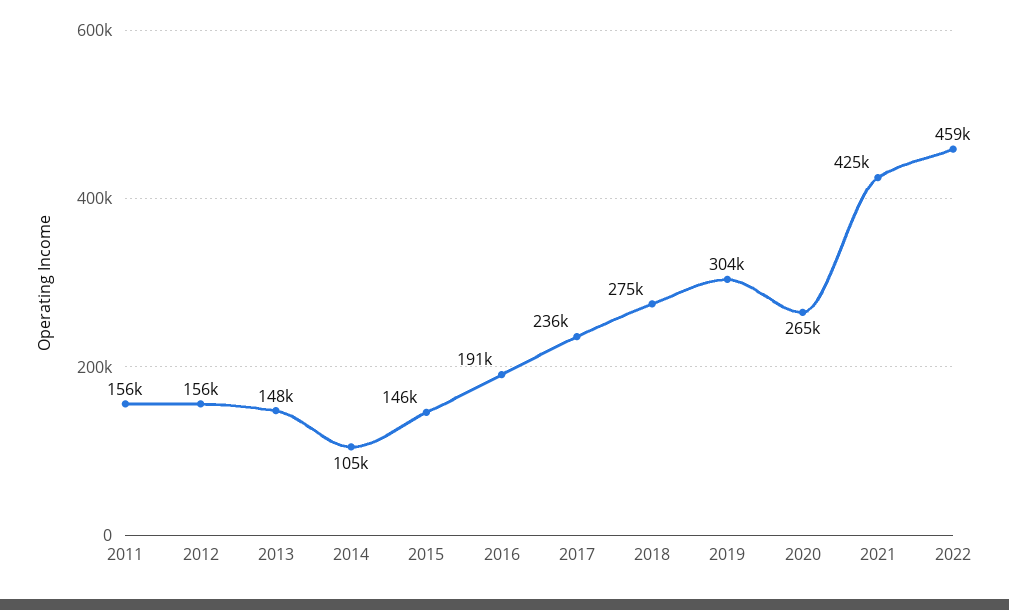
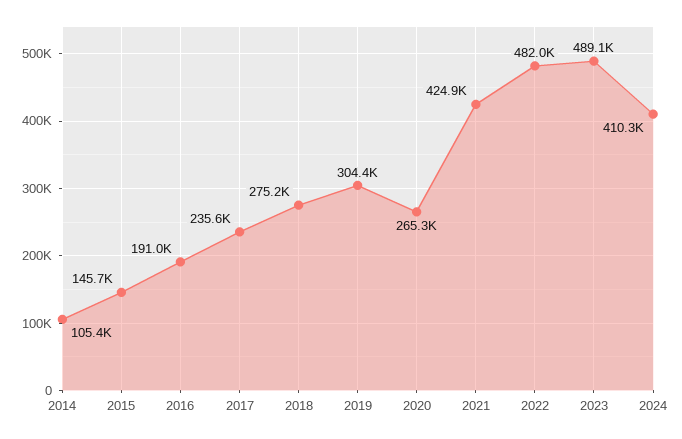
2011: 156000 -> none
2012: 156000 -> none
2013: 148000 -> none
2022: 459000 -> 482000
2023: none -> 489100
2024: none -> 410300

